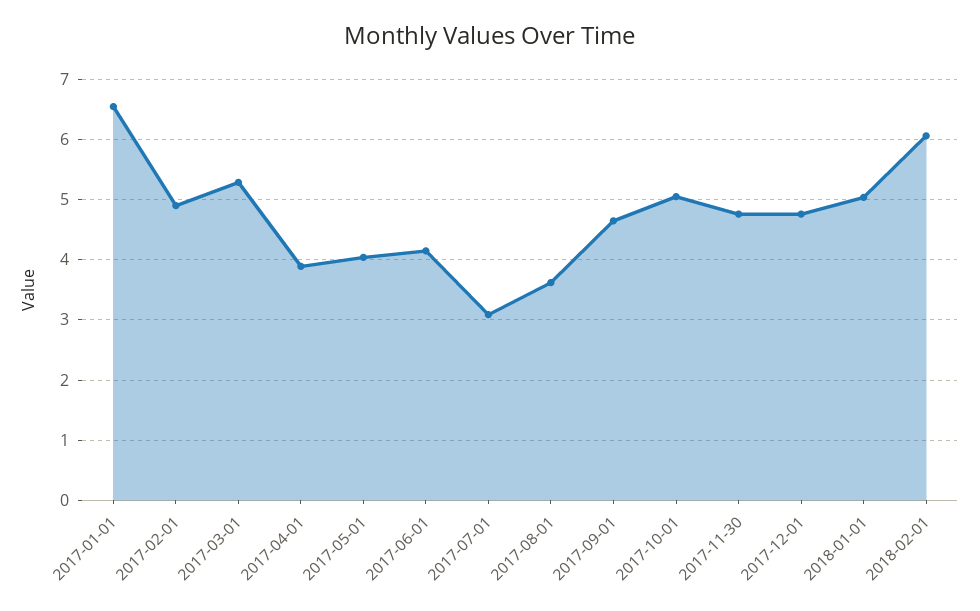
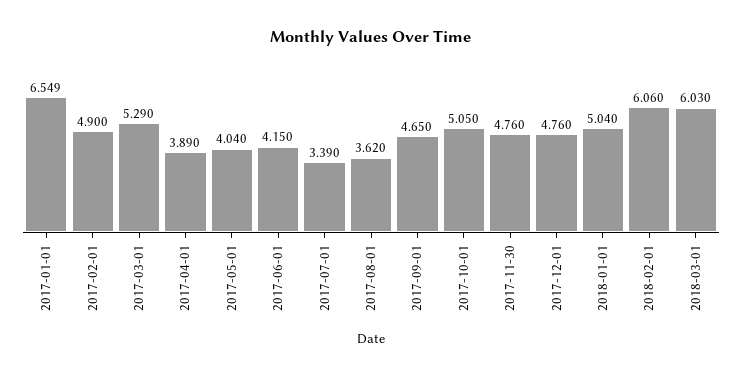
2017-07-01: 3.1 -> 3.39
2018-03-01: none -> 6.03

